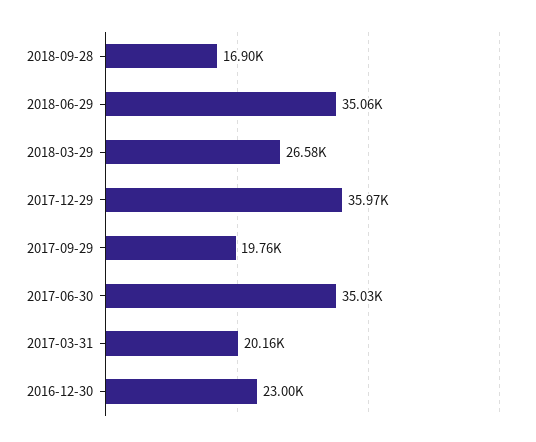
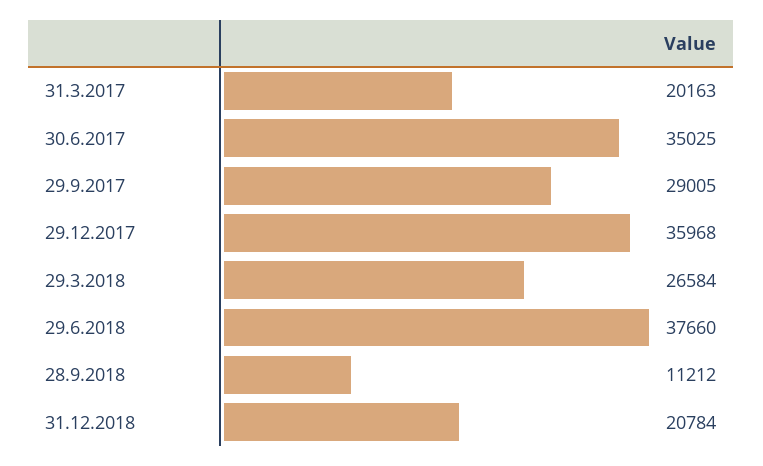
2018-09-28: 16900 -> 11212
2018-06-29: 35060 -> 37660
2017-09-29: 19760 -> 29005
2016-12-30: 23000 -> none
31.12.2018: none -> 20784

